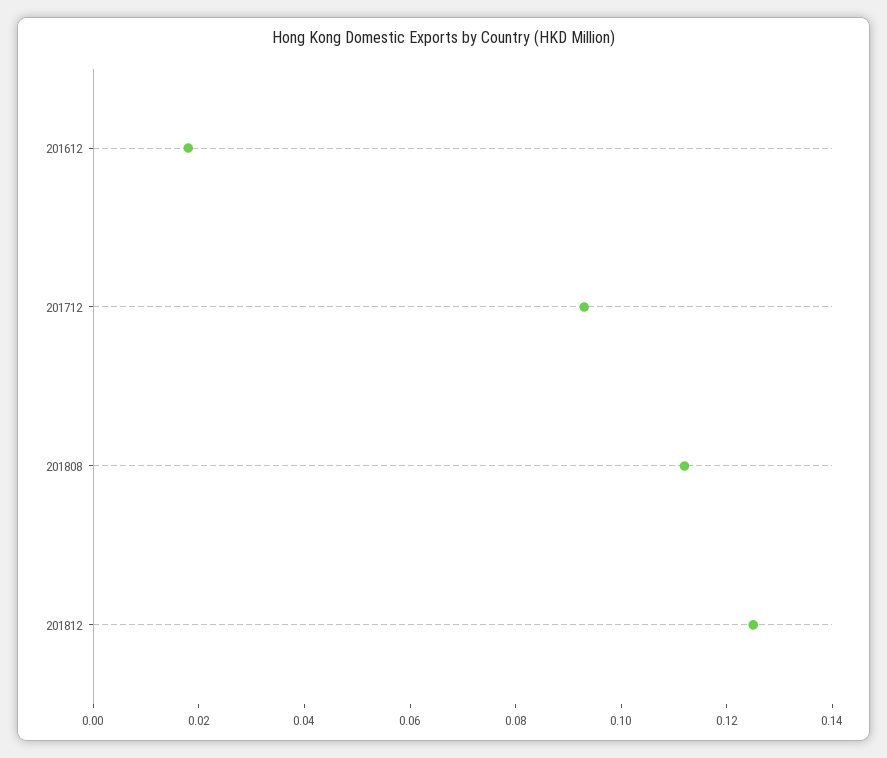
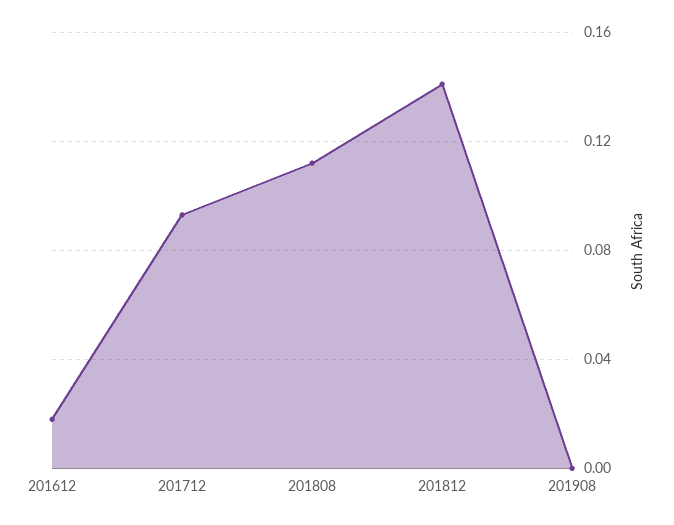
201812: 0.125 -> 0.14
201908: none -> 0

